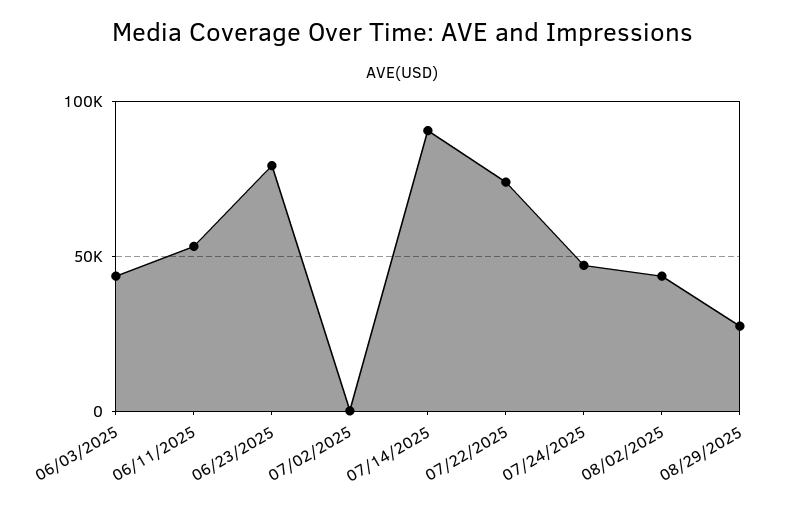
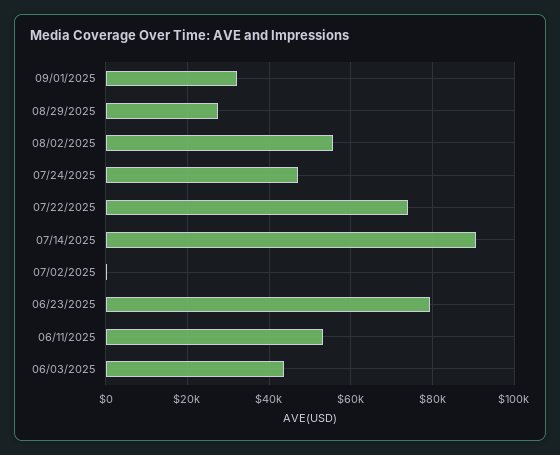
08/02/2025: 45000 -> 56000
09/01/2025: none -> 32000

